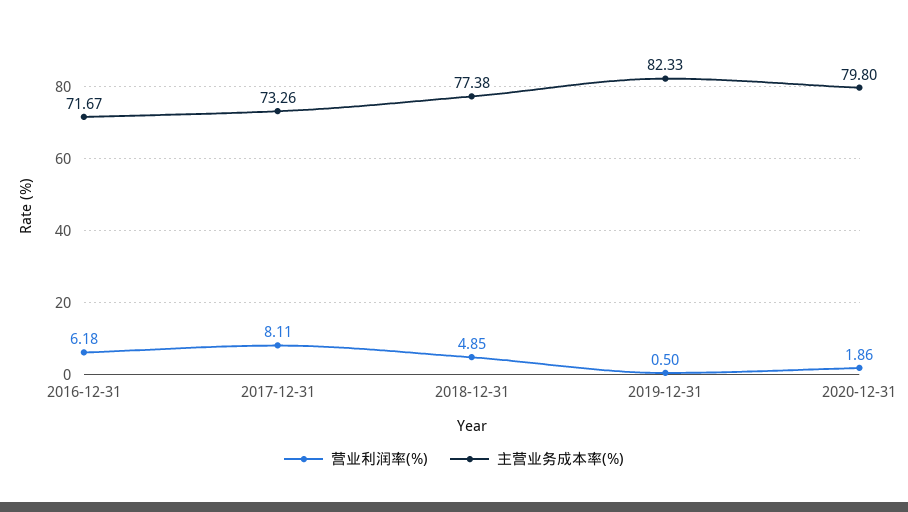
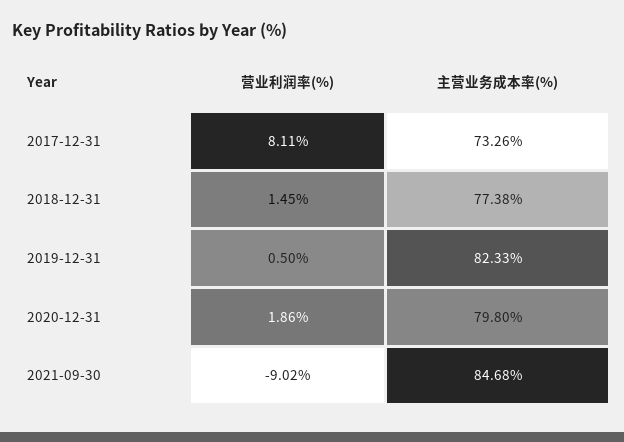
营业利润率(%), 2016-12-31: 6.18 -> none
主营业务成本率(%), 2016-12-31: 71.67 -> none
营业利润率(%), 2018-12-31: 4.85 -> 1.45
营业利润率(%), 2021-09-30: none -> -9.02
主营业务成本率(%), 2021-09-30: none -> 84.68

